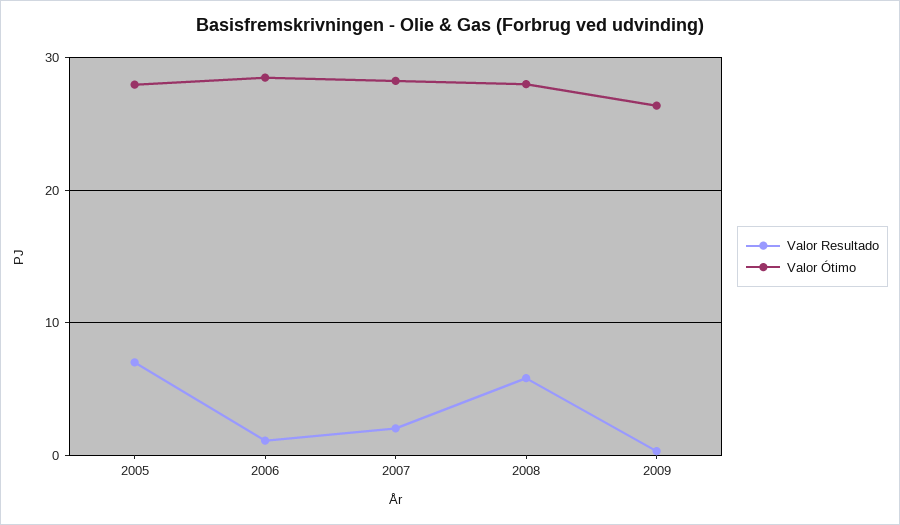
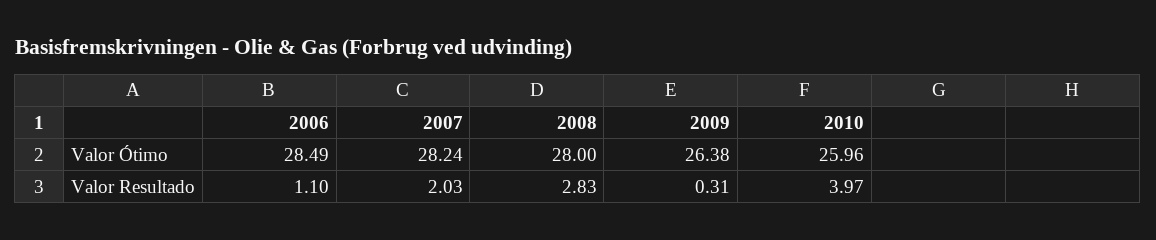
Valor Resultado, 2005: 7 -> none
Valor Ótimo, 2005: 28 -> none
Valor Resultado, 2008: 6 -> 2.83
Valor Ótimo, 2010: none -> 25.96
Valor Resultado, 2010: none -> 3.97

